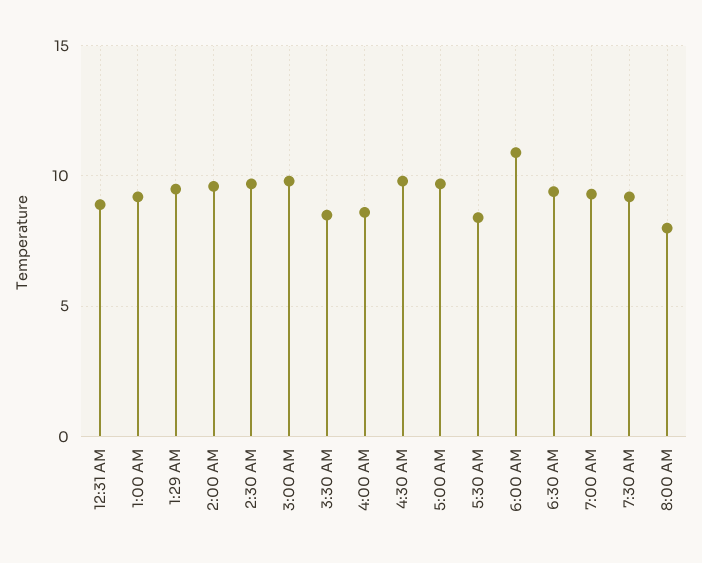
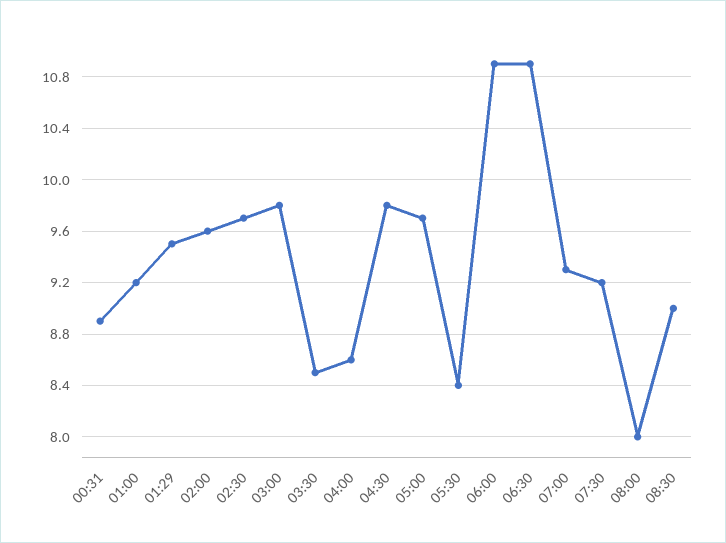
6:30 AM: 9.5 -> 10.9
08:30: none -> 9

